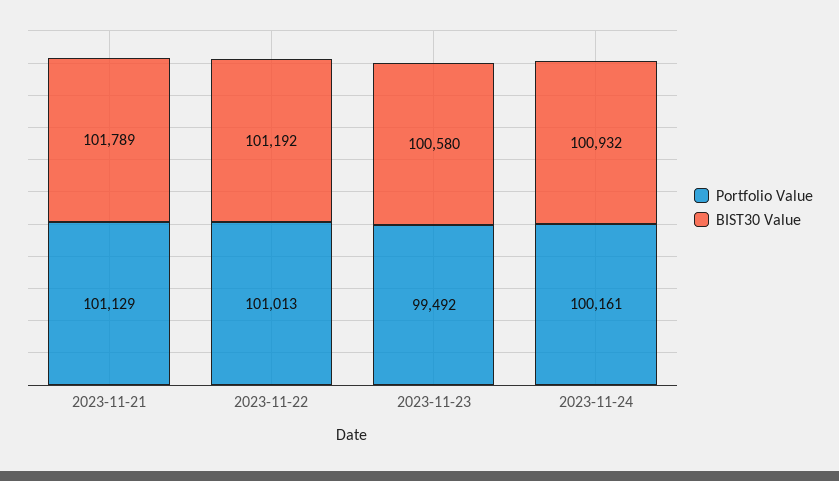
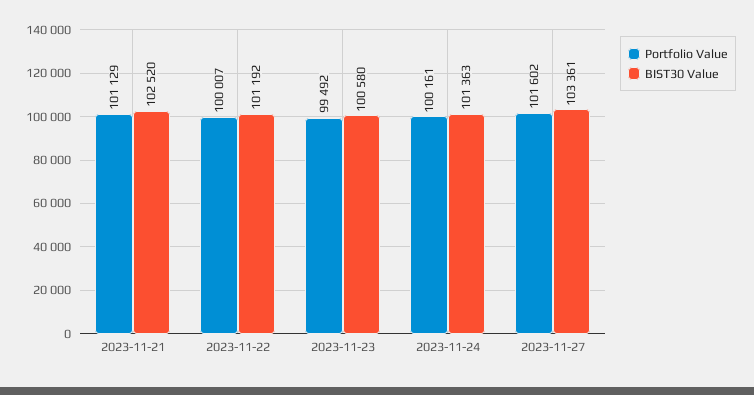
BIST30 Value, 2023-11-21: 101789 -> 102520
Portfolio Value, 2023-11-22: 101013 -> 100007
BIST30 Value, 2023-11-24: 100932 -> 101363
Portfolio Value, 2023-11-27: none -> 101602
BIST30 Value, 2023-11-27: none -> 103361

